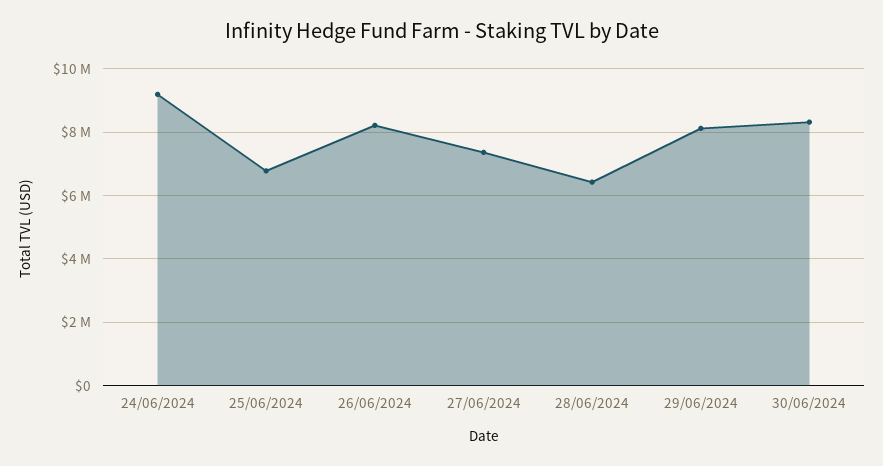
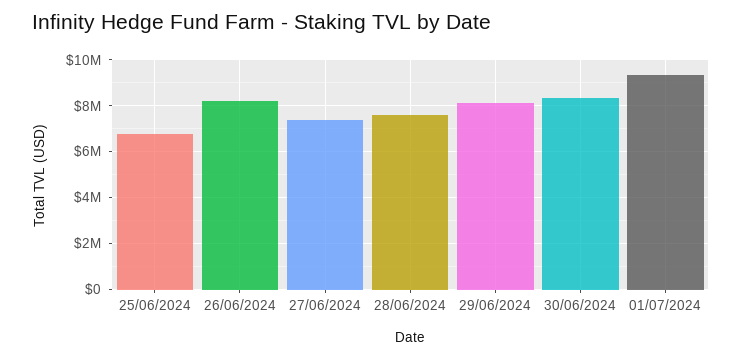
24/06/2024: 9200000 -> none
28/06/2024: 6400000 -> 7500000
01/07/2024: none -> 9500000

